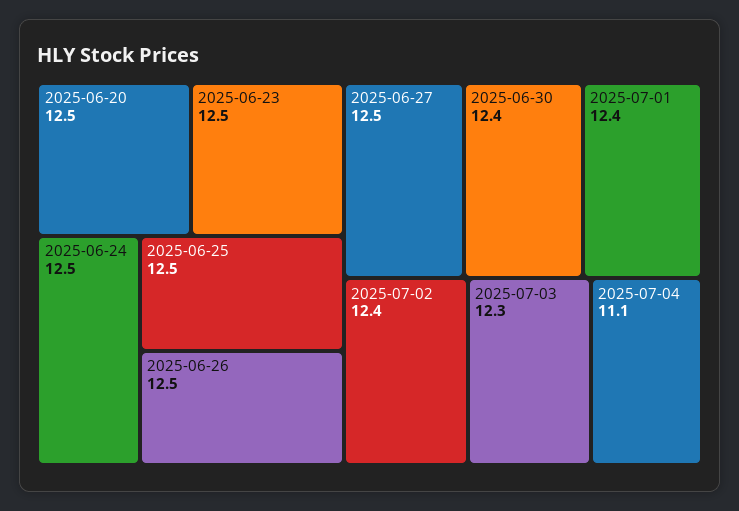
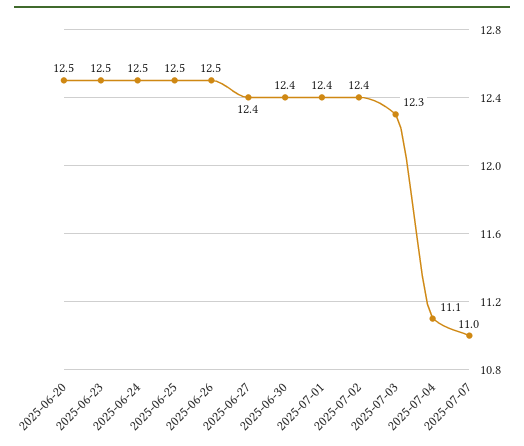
2025-06-27: 12.5 -> 12.4
2025-07-07: none -> 11

